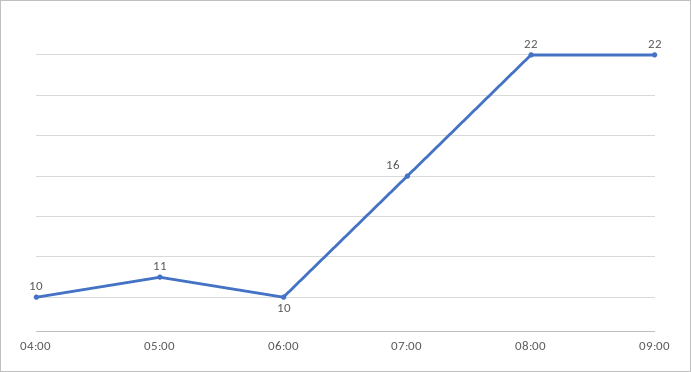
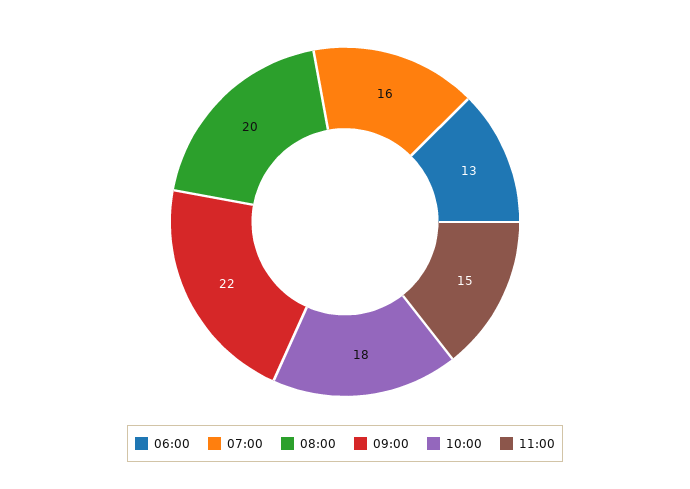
04:00: 10 -> none
05:00: 11 -> none
06:00: 10 -> 13
08:00: 22 -> 20
10:00: none -> 18
11:00: none -> 15

